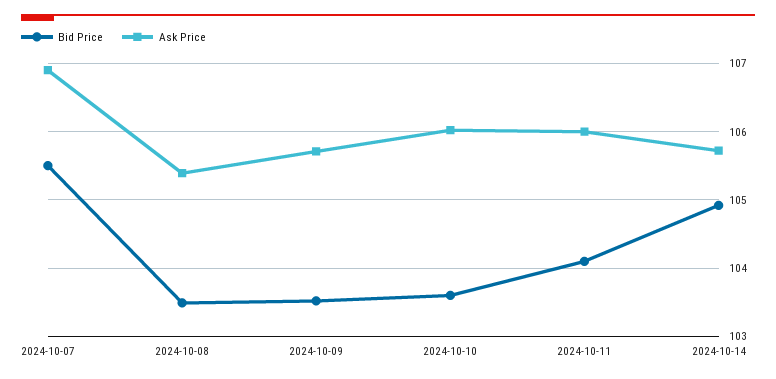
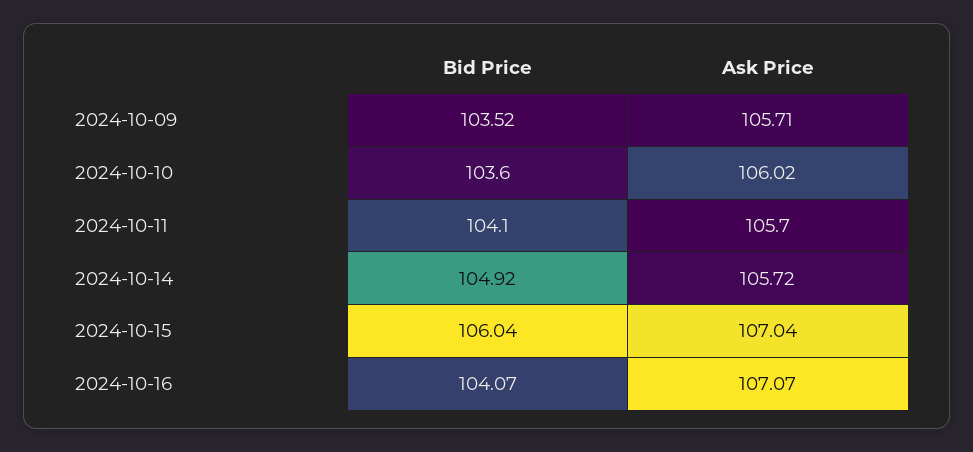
Bid Price, 2024-10-07: 105.5 -> none
Ask Price, 2024-10-07: 106.9 -> none
Bid Price, 2024-10-08: 103.5 -> none
Ask Price, 2024-10-08: 105.4 -> none
Ask Price, 2024-10-11: 106 -> 105.7
Bid Price, 2024-10-15: none -> 106.04
Ask Price, 2024-10-15: none -> 107.04
Bid Price, 2024-10-16: none -> 104.07
Ask Price, 2024-10-16: none -> 107.07

